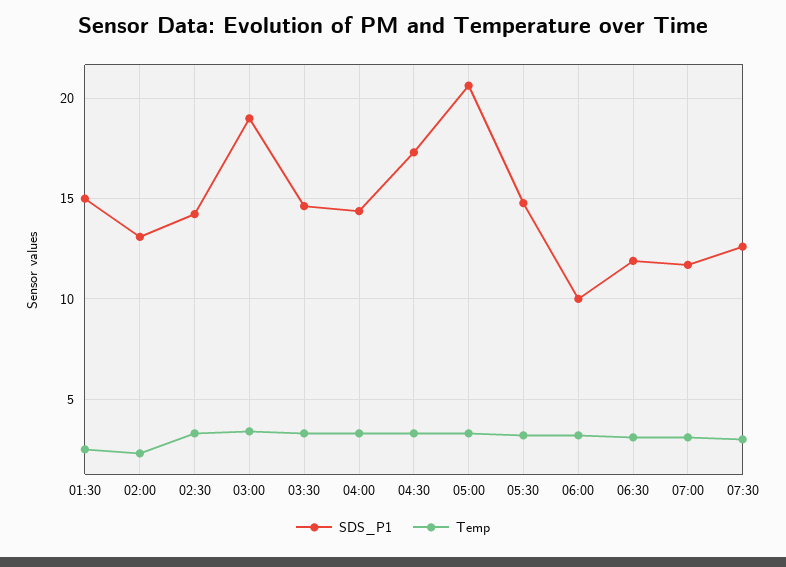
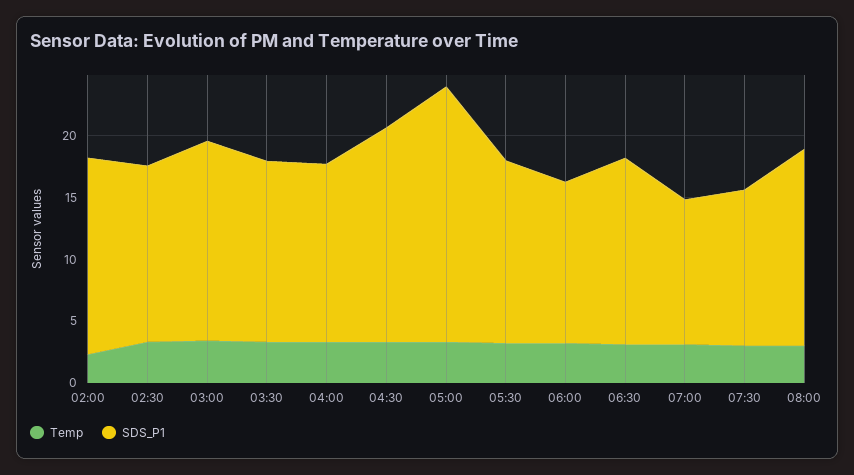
SDS_P1, 01:30: 15 -> none
Temp, 01:30: 2.5 -> none
SDS_P1, 02:00: 13 -> 16
SDS_P1, 03:00: 19 -> 16
SDS_P1, 06:00: 10 -> 13
SDS_P1, 06:30: 12 -> 15
Temp, 08:00: none -> 3
SDS_P1, 08:00: none -> 16

